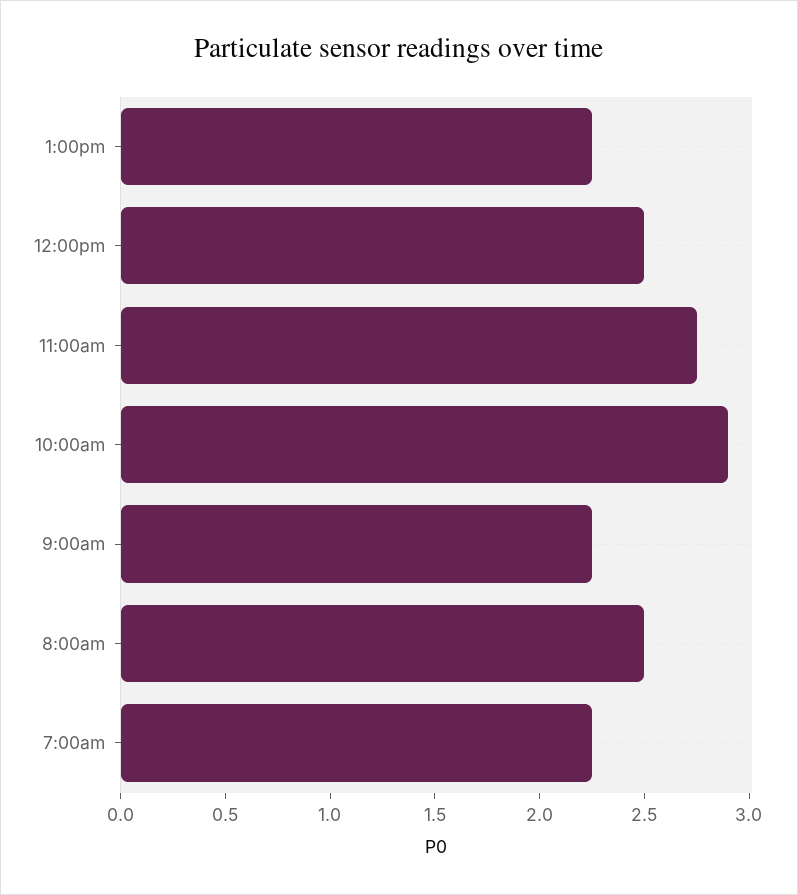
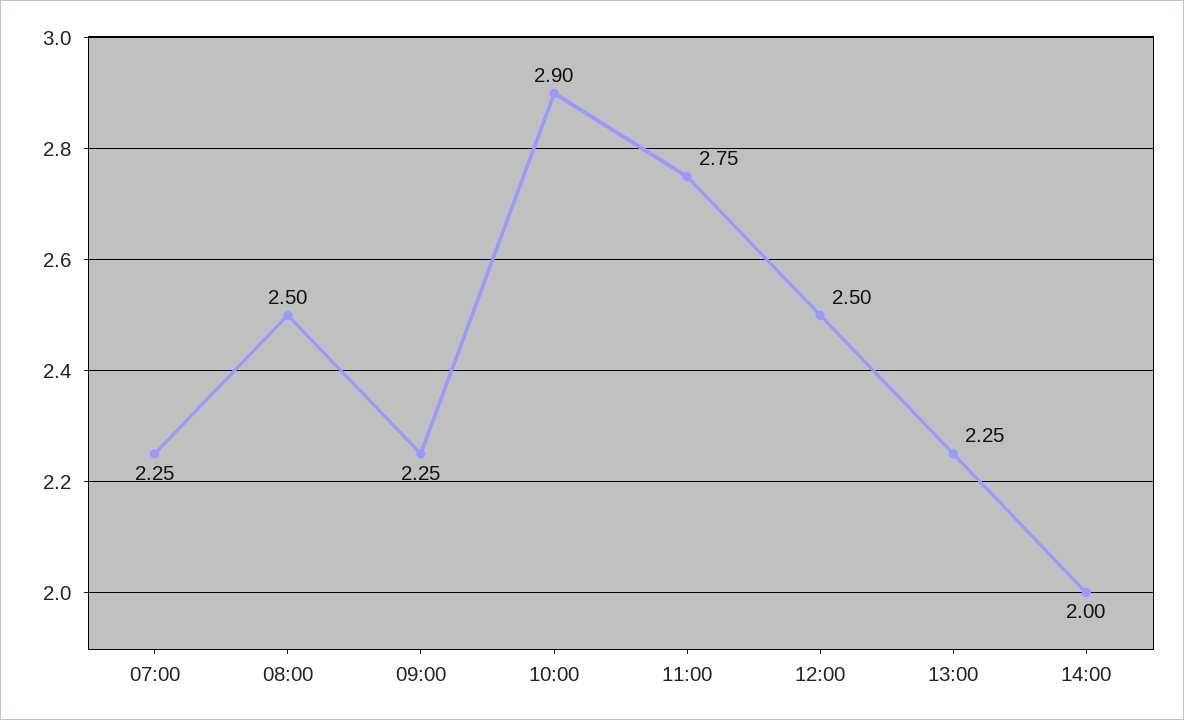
14:00: none -> 2

